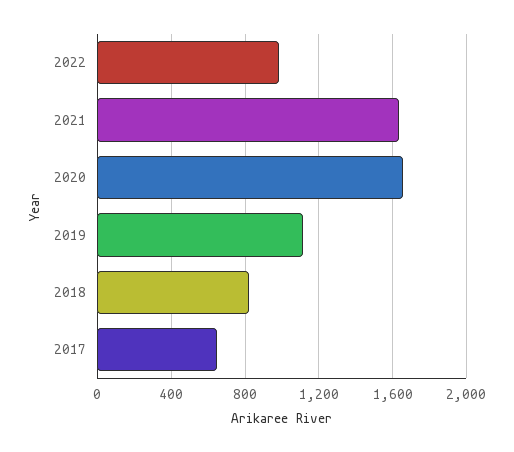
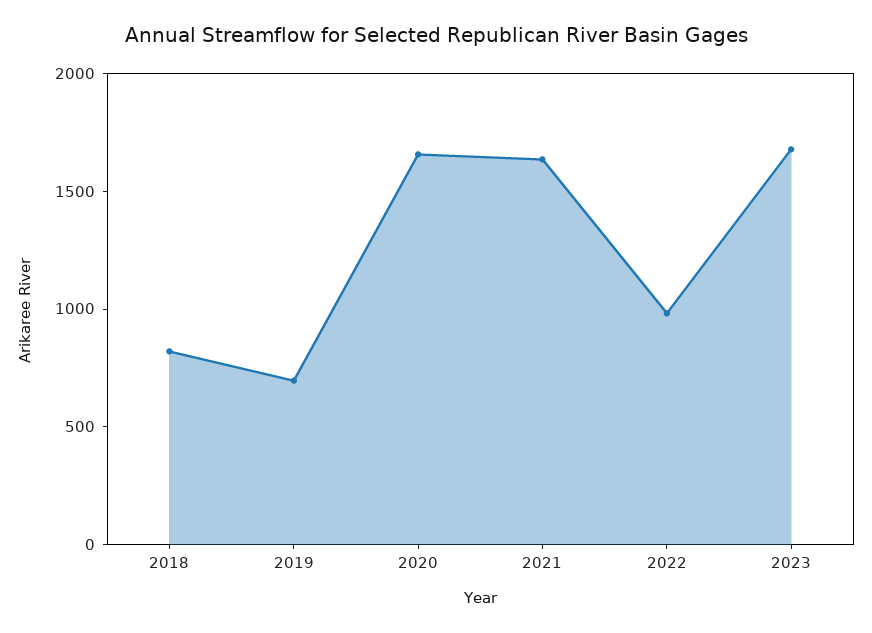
2019: 1100 -> 700
2017: 650 -> none
2023: none -> 1700

